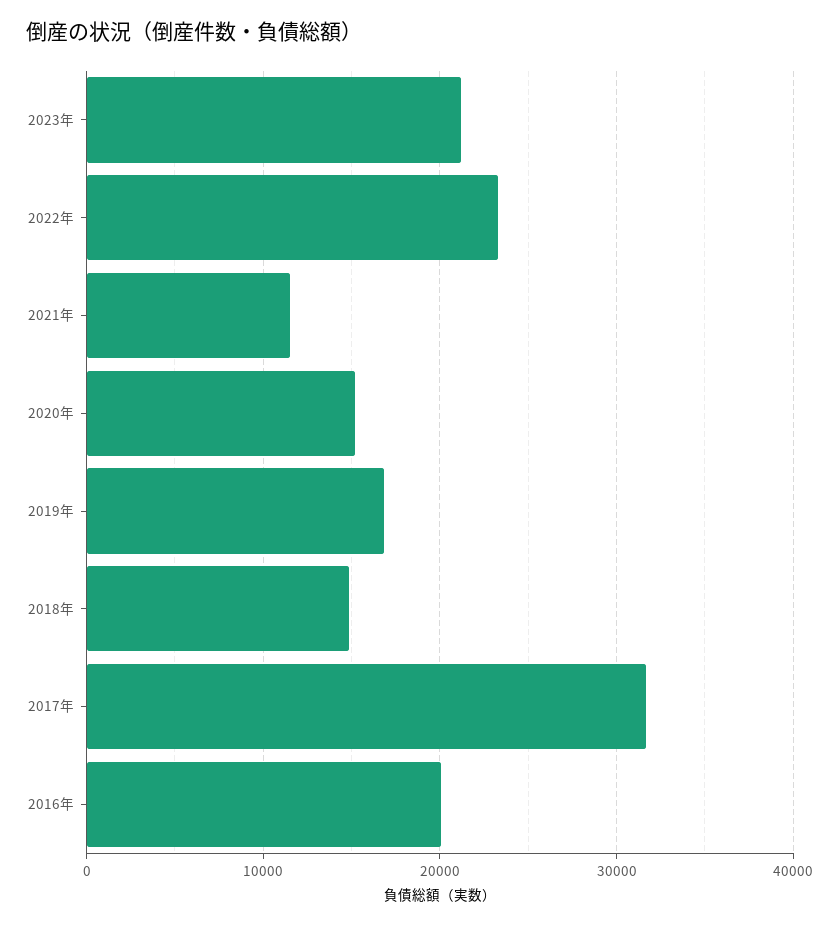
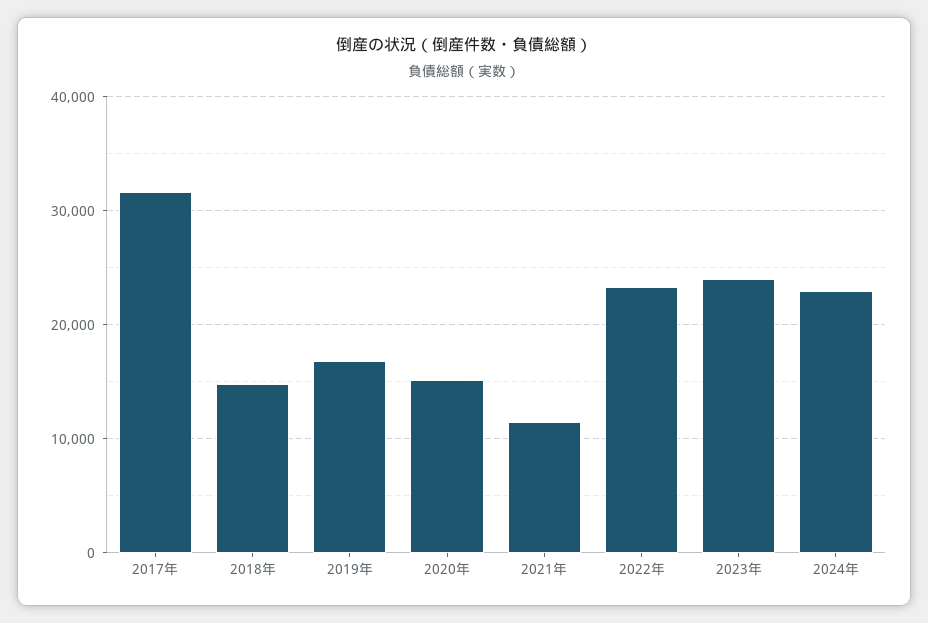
2023年: 21000 -> 24000
2016年: 20000 -> none
2024年: none -> 23000

